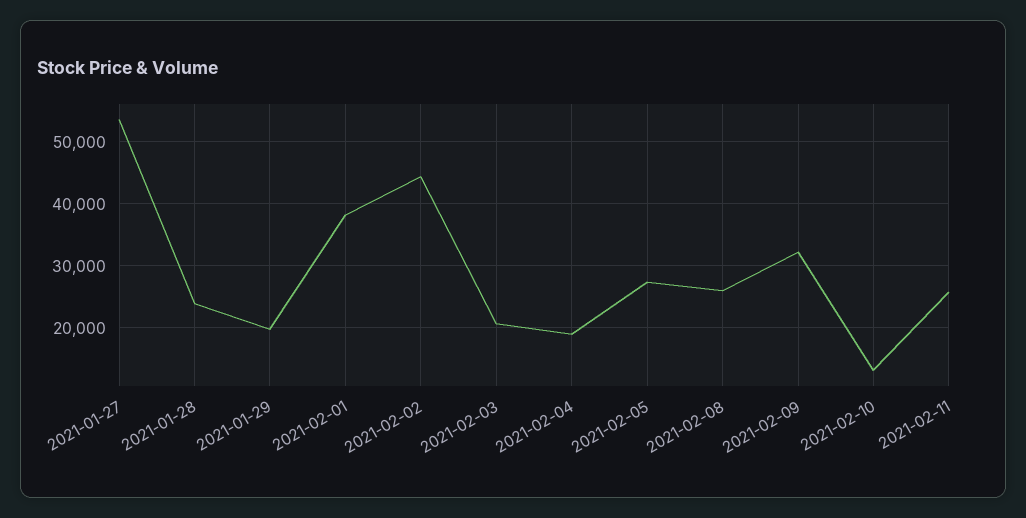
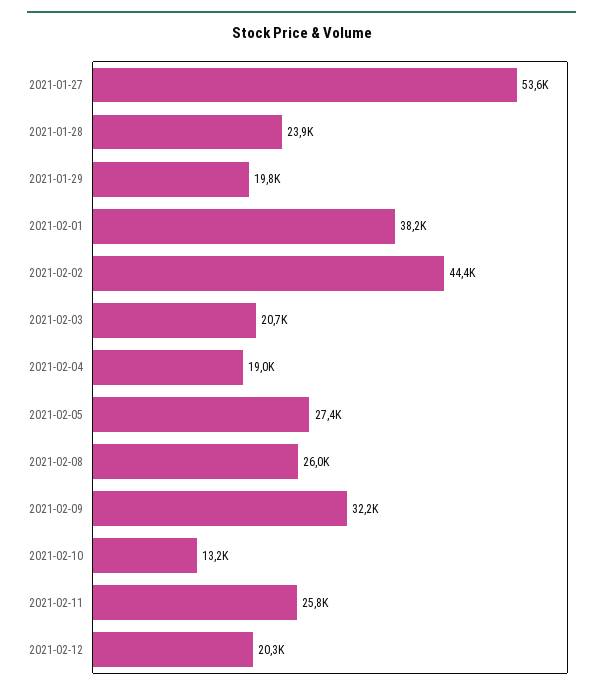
2021-02-12: none -> 20300

